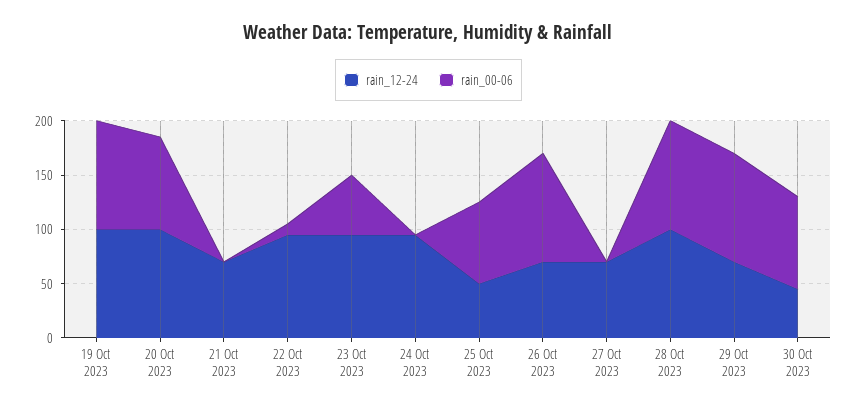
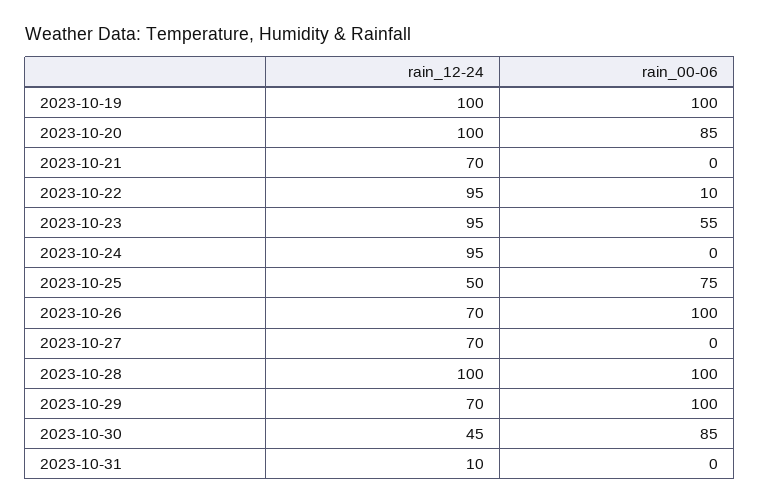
rain_12-24, 2023-10-31: none -> 10
rain_00-06, 2023-10-31: none -> 0

